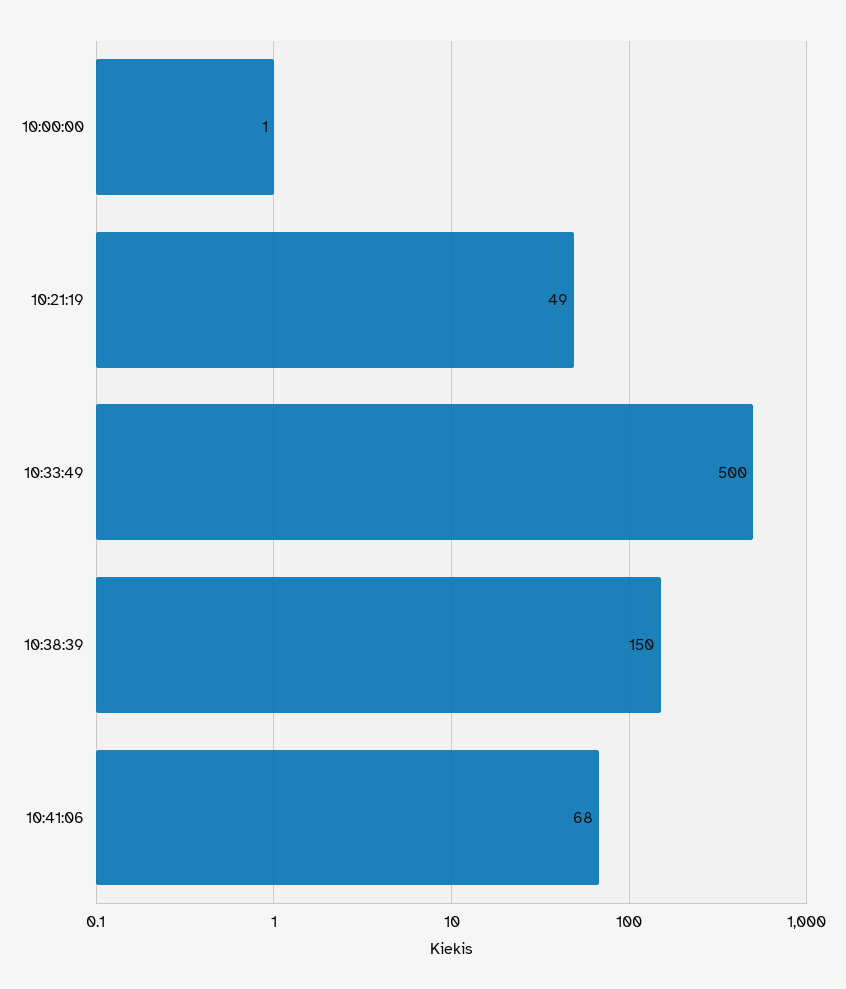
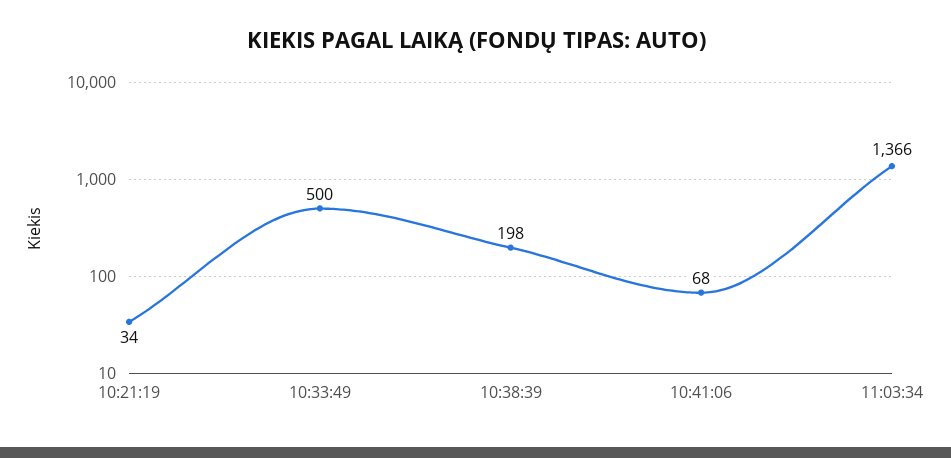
10:00:00: 1 -> none
10:21:19: 49 -> 34
10:38:39: 150 -> 198
11:03:34: none -> 1366

